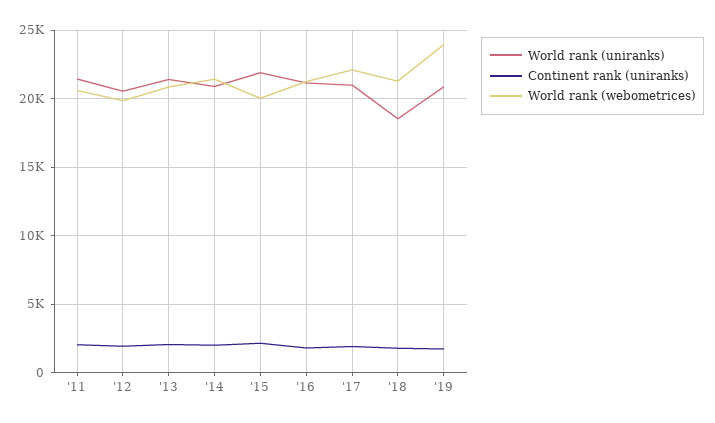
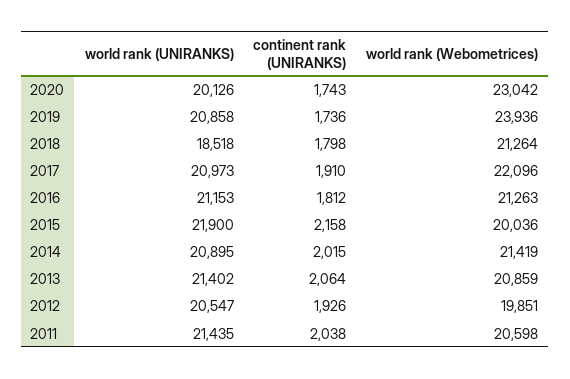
World rank (uniranks), 2020: none -> 20126
Continent rank (uniranks), 2020: none -> 1743
World rank (webometrices), 2020: none -> 23042

